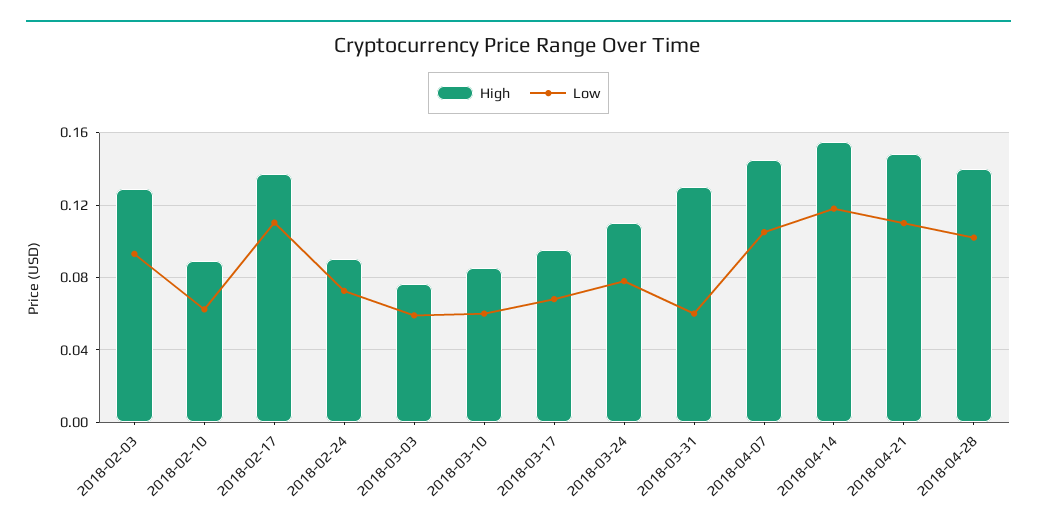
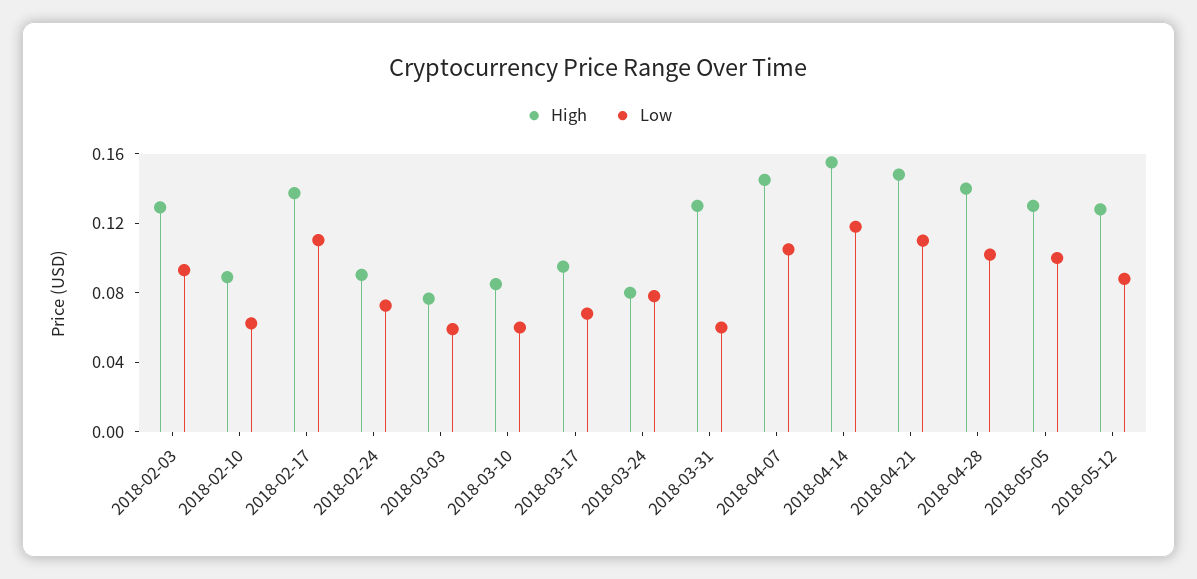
High, 2018-03-24: 0.11 -> 0.08
High, 2018-05-05: none -> 0.13
Low, 2018-05-05: none -> 0.1
High, 2018-05-12: none -> 0.13
Low, 2018-05-12: none -> 0.09

